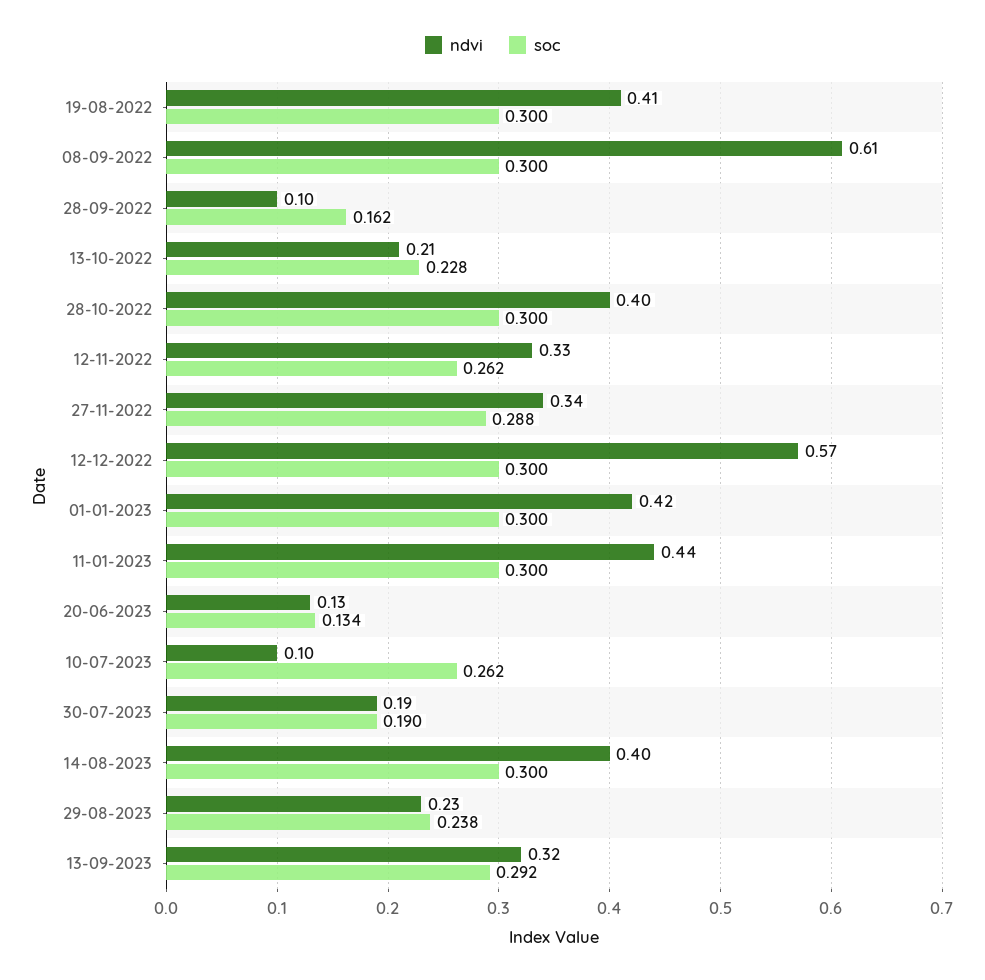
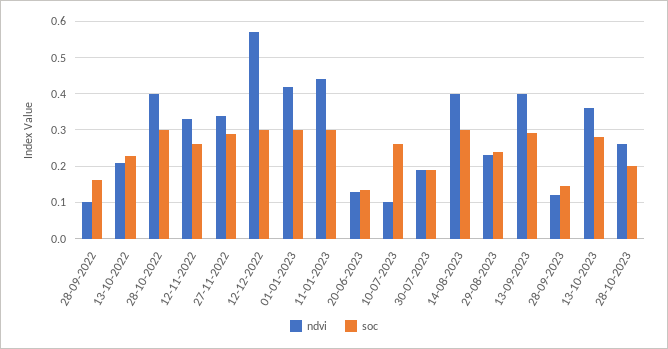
ndvi, 19-08-2022: 0.41 -> none
soc, 19-08-2022: 0.3 -> none
ndvi, 08-09-2022: 0.61 -> none
soc, 08-09-2022: 0.3 -> none
ndvi, 13-09-2023: 0.32 -> 0.4
ndvi, 28-09-2023: none -> 0.12
soc, 28-09-2023: none -> 0.14
ndvi, 13-10-2023: none -> 0.36
soc, 13-10-2023: none -> 0.28
ndvi, 28-10-2023: none -> 0.26
soc, 28-10-2023: none -> 0.2

